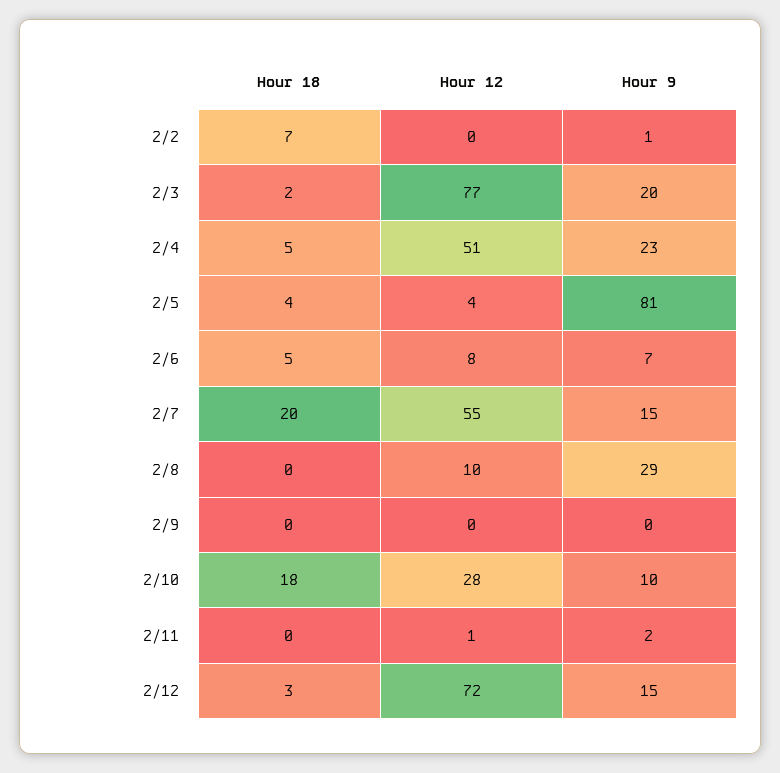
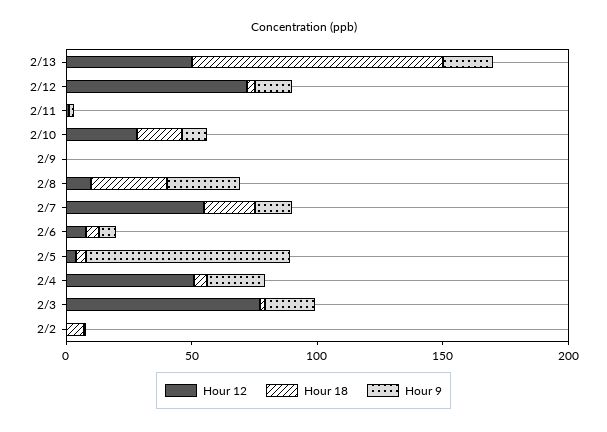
Hour 18, 2/8: 0 -> 30
Hour 12, 2/13: none -> 50
Hour 18, 2/13: none -> 100
Hour 9, 2/13: none -> 20

